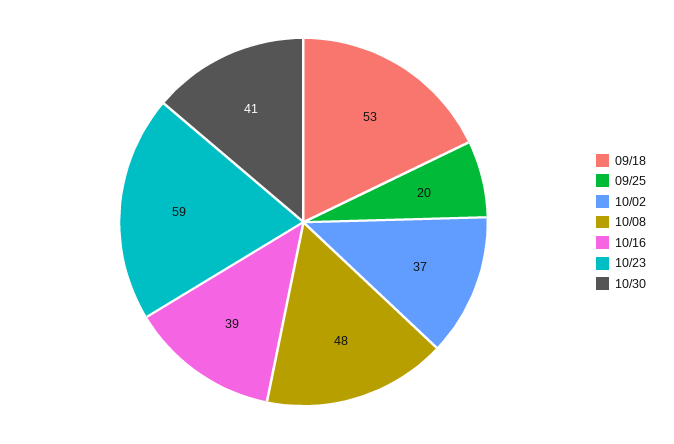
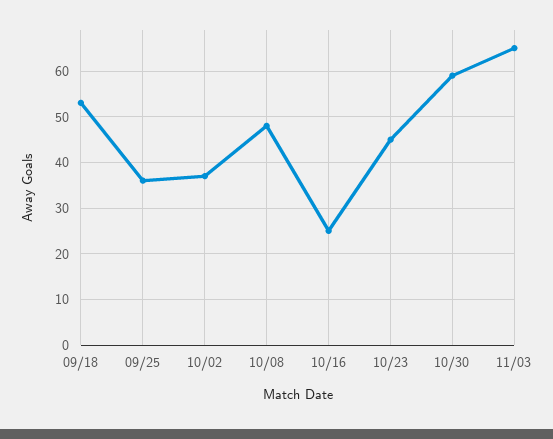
09/25: 20 -> 35
10/16: 39 -> 25
10/23: 59 -> 45
10/30: 41 -> 60
11/03: none -> 65

